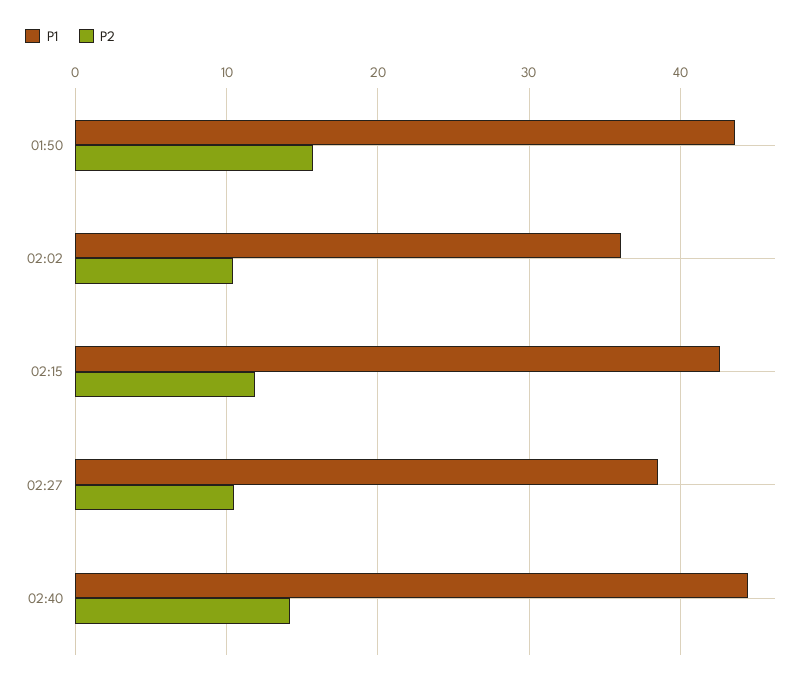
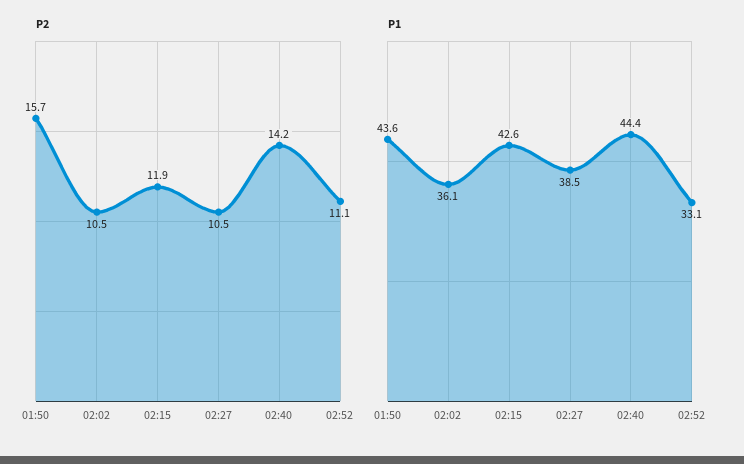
P2, 02:52: none -> 11.1
P1, 02:52: none -> 33.1

